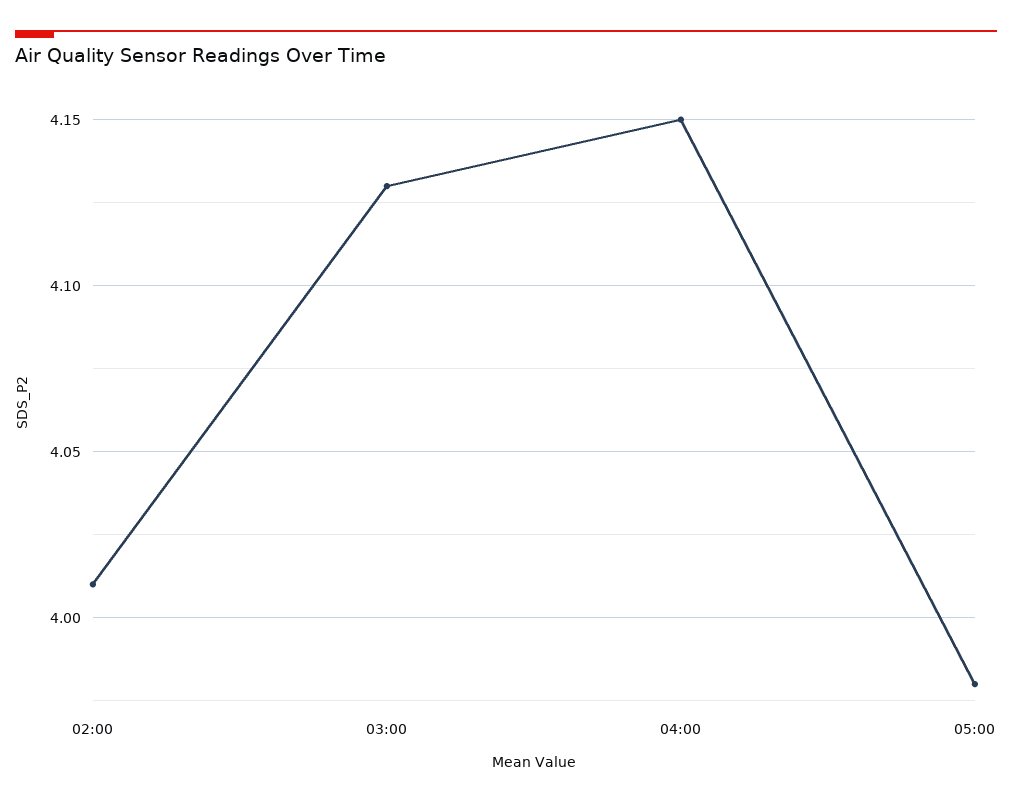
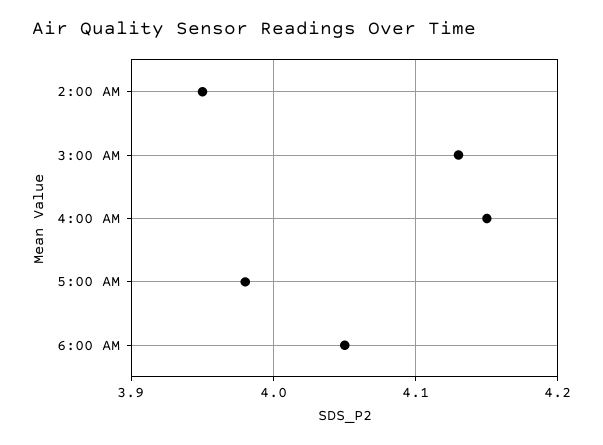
02:00: 4.01 -> 3.95
6:00 AM: none -> 4.05

